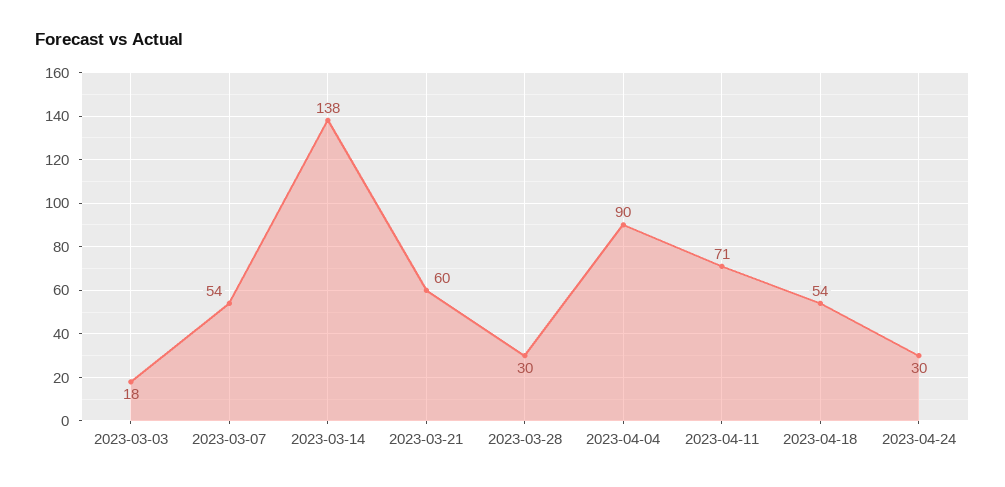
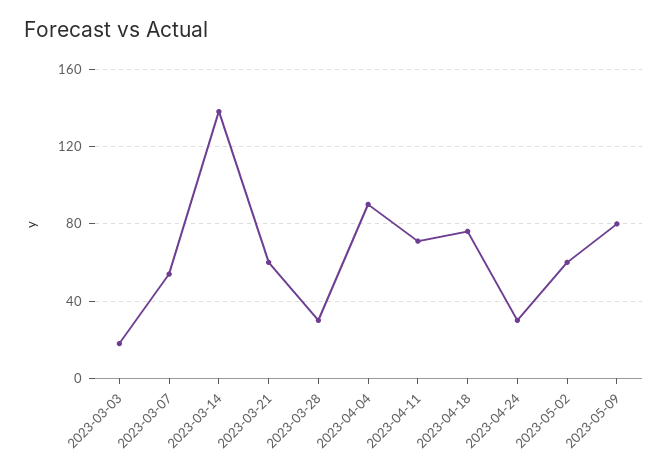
2023-04-18: 54 -> 75
2023-05-02: none -> 60
2023-05-09: none -> 80

